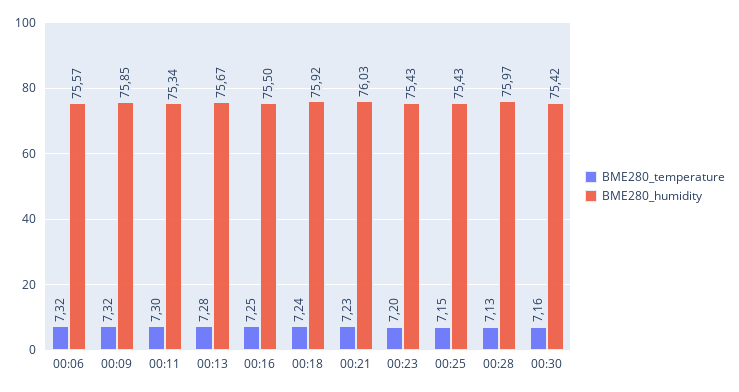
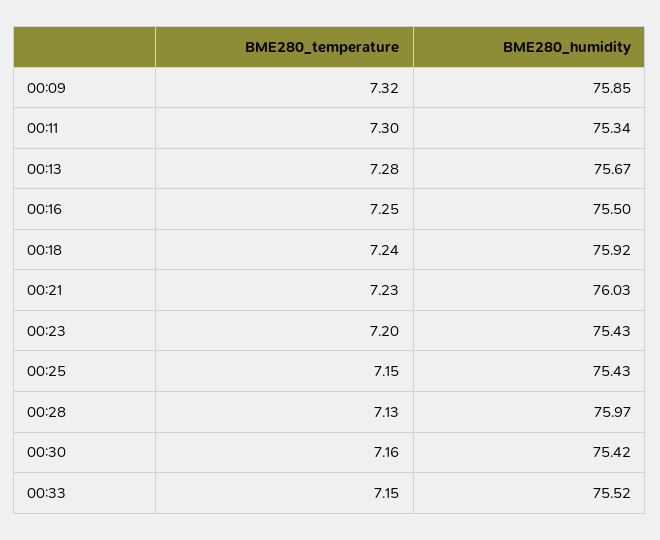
BME280_temperature, 00:06: 7.32 -> none
BME280_humidity, 00:06: 75.57 -> none
BME280_temperature, 00:33: none -> 7.15
BME280_humidity, 00:33: none -> 75.52

